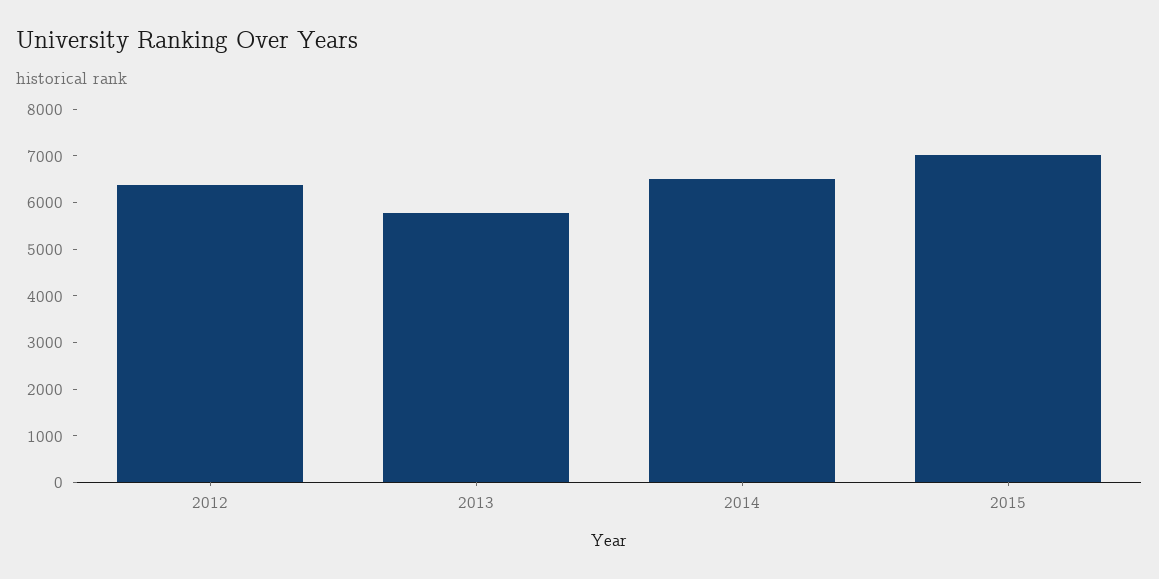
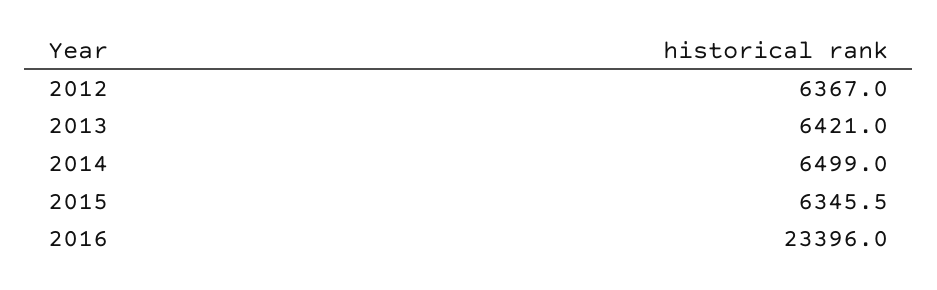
2013: 5800 -> 6421
2015: 7000 -> 6345.5
2016: none -> 23396

